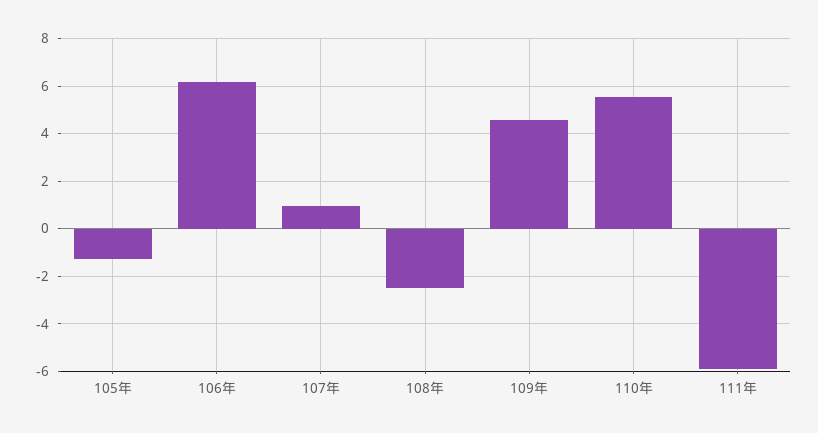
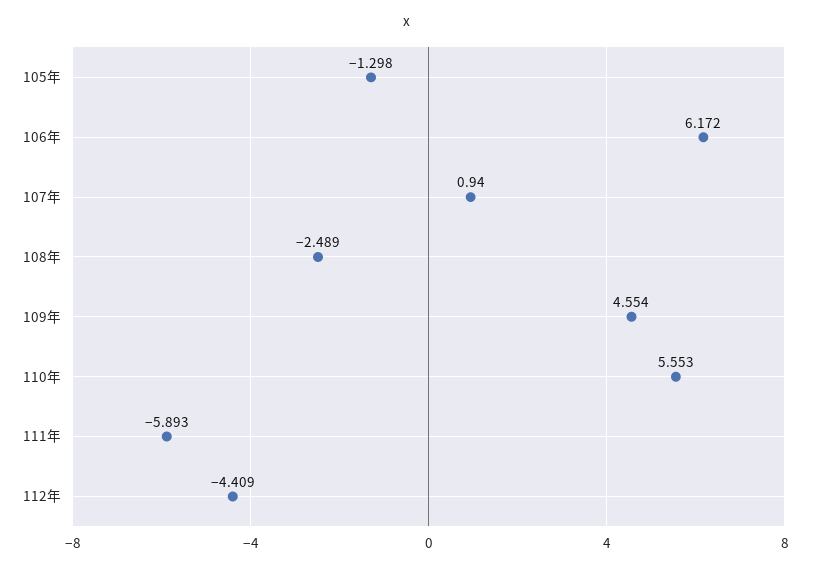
112年: none -> -4.409

